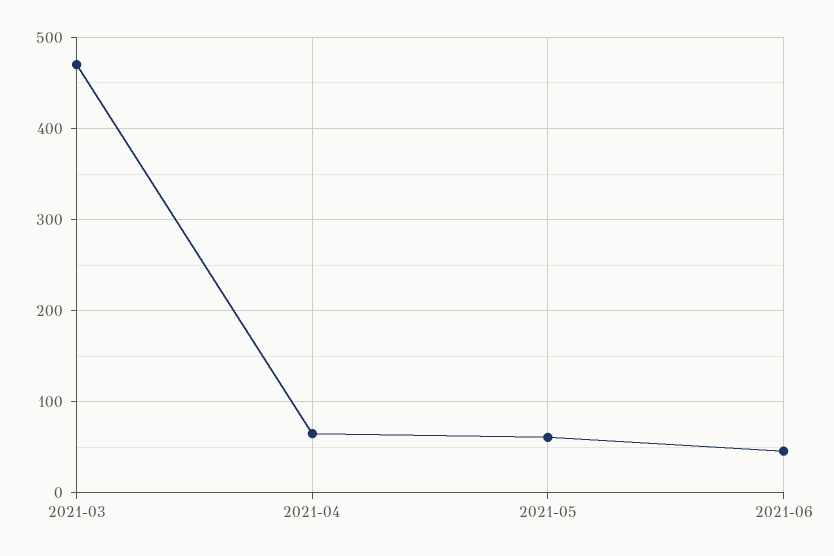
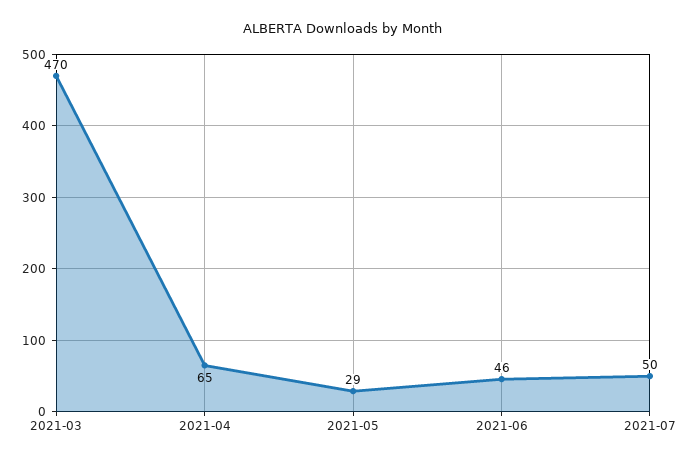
2021-05: 60 -> 29
2021-07: none -> 50

